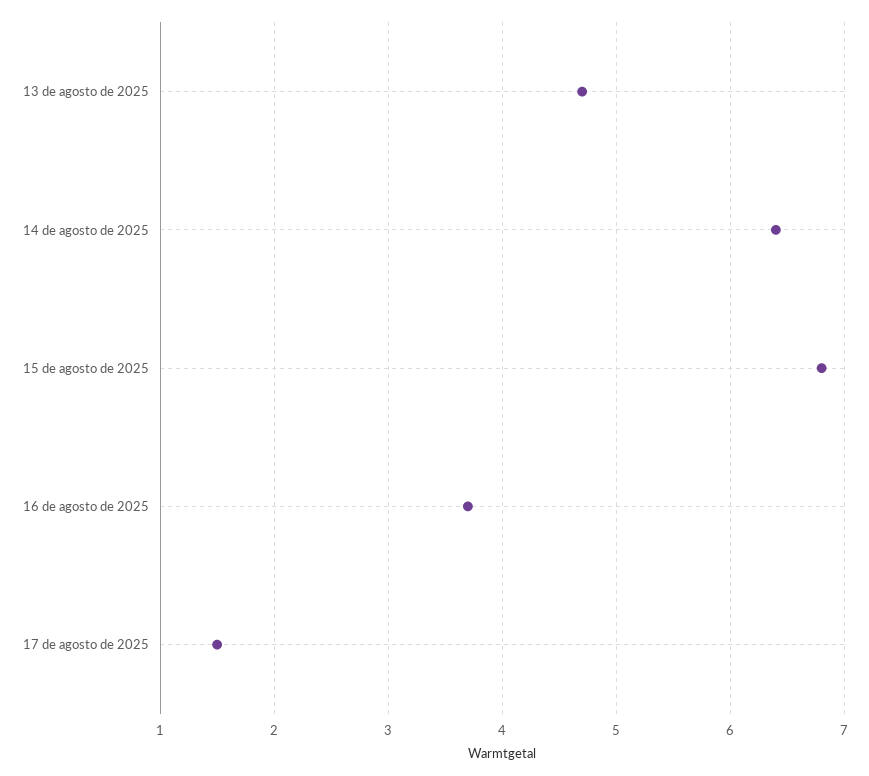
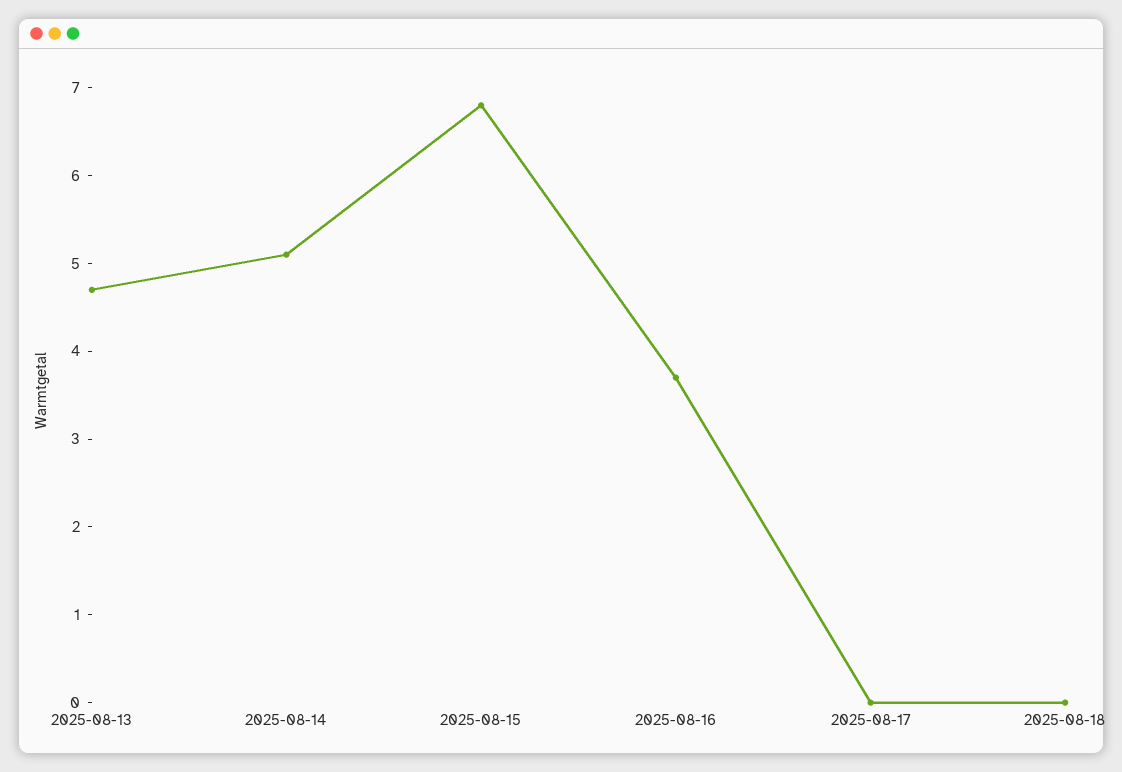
14 de agosto de 2025: 6.4 -> 5.1
17 de agosto de 2025: 1.5 -> 0
2025-08-18: none -> 0

